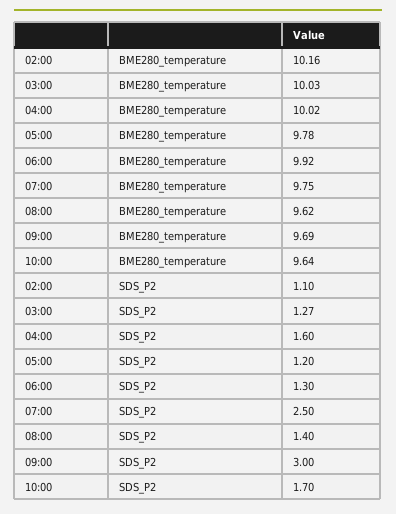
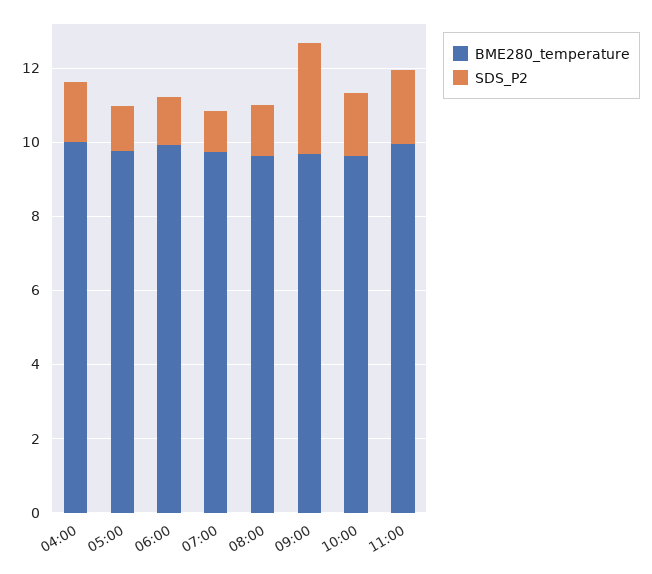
BME280_temperature, 02:00: 10.16 -> none
BME280_temperature, 03:00: 10.03 -> none
SDS_P2, 02:00: 1.1 -> none
SDS_P2, 03:00: 1.27 -> none
SDS_P2, 07:00: 2.5 -> 1
BME280_temperature, 11:00: none -> 10
SDS_P2, 11:00: none -> 2

